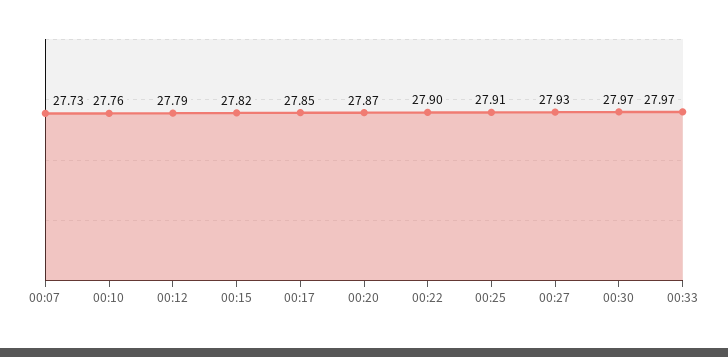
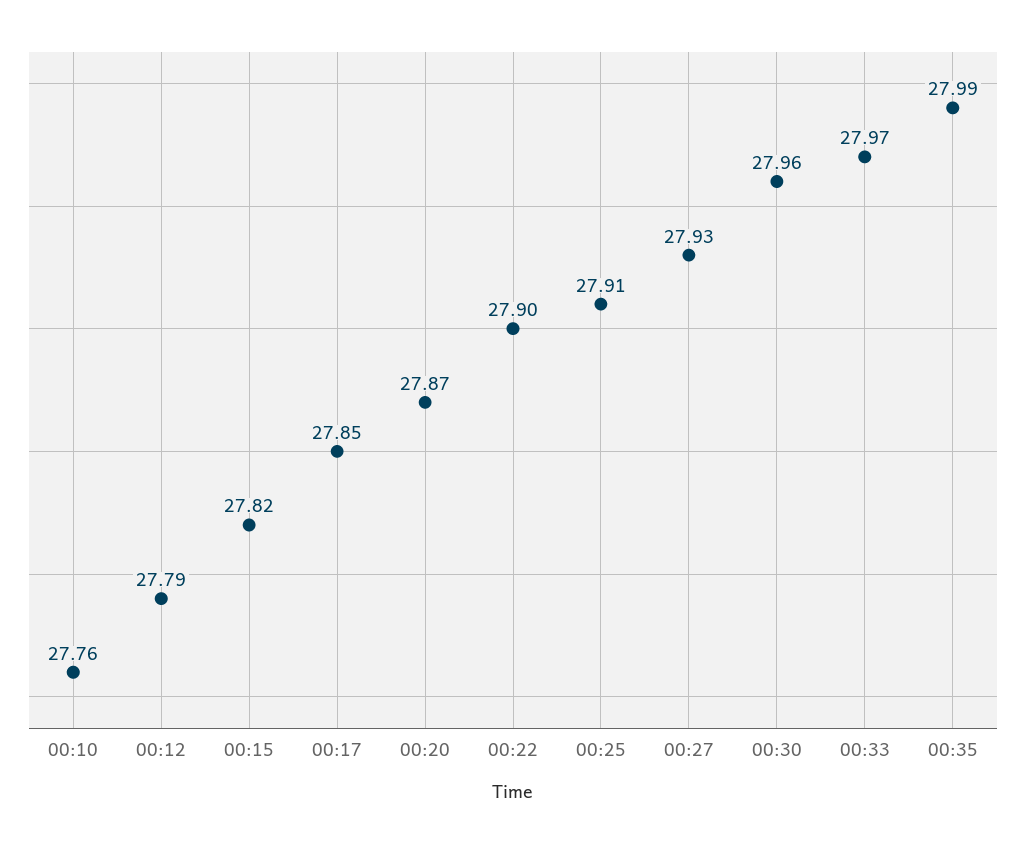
00:07: 27.73 -> none
00:30: 27.97 -> 27.96
00:35: none -> 27.99

